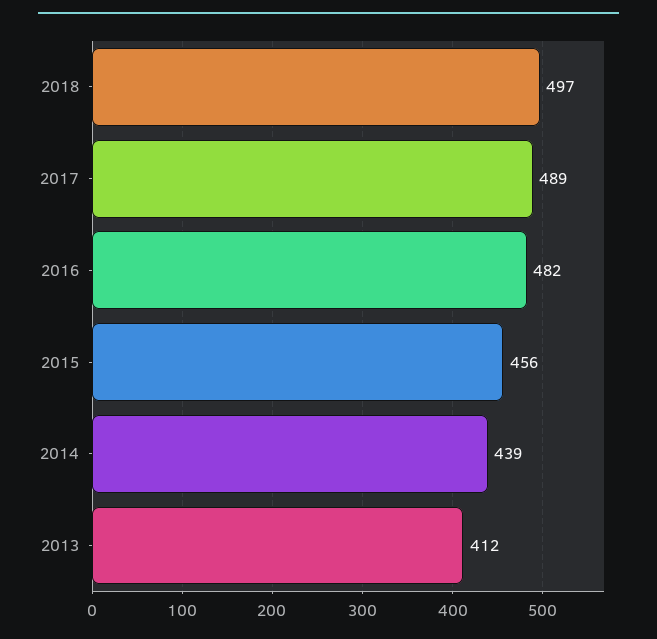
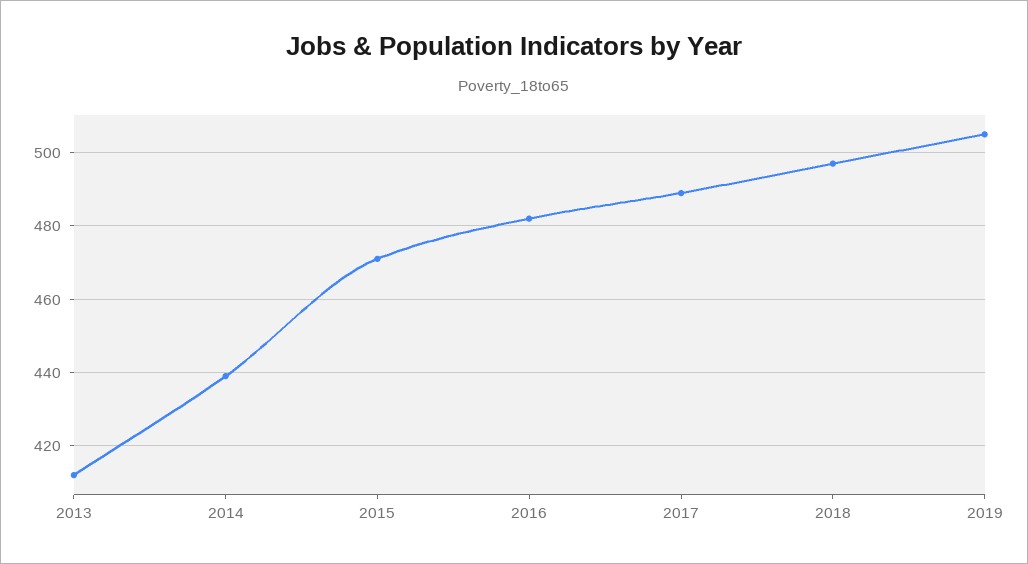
2015: 456 -> 470
2019: none -> 505

